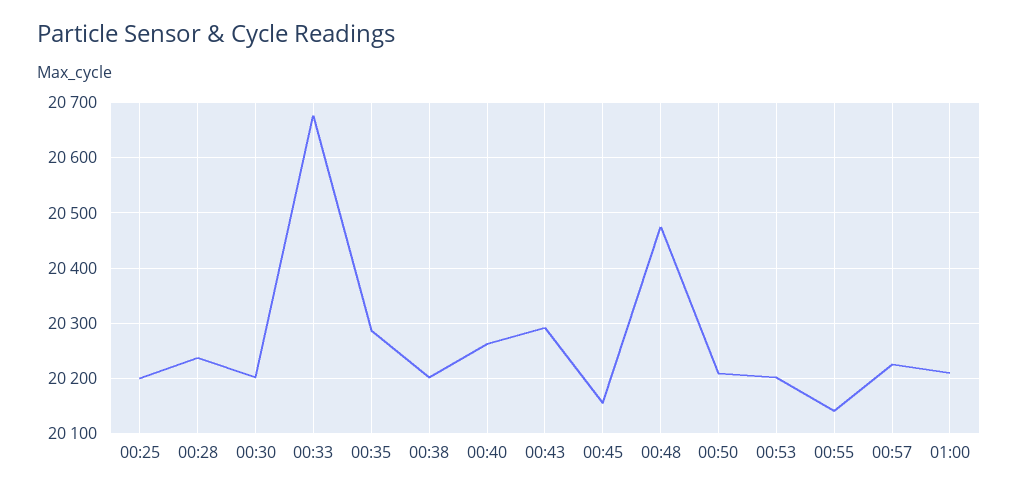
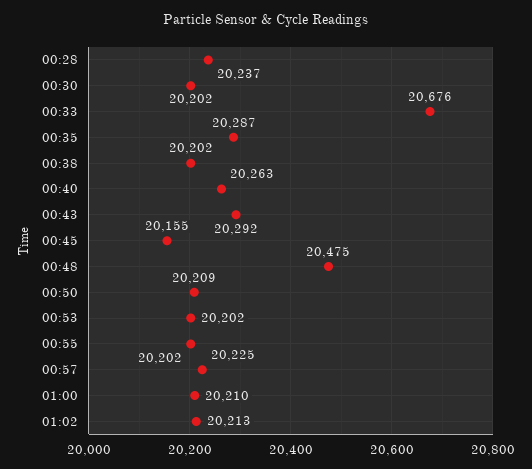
00:25: 20200 -> none
00:55: 20140 -> 20202
01:02: none -> 20213

